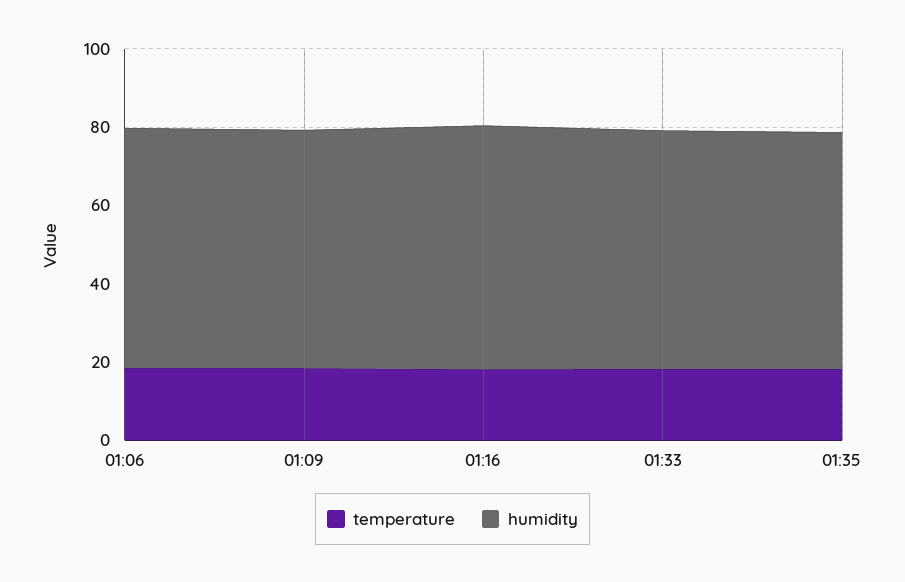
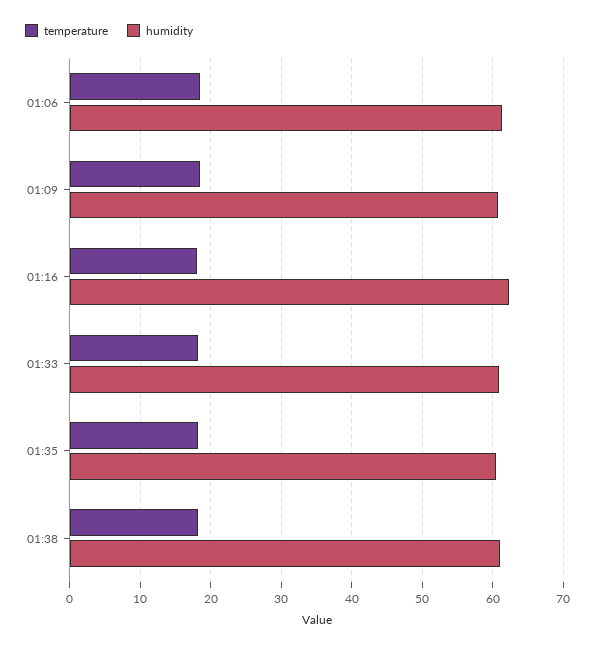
temperature, 01:38: none -> 18
humidity, 01:38: none -> 61

